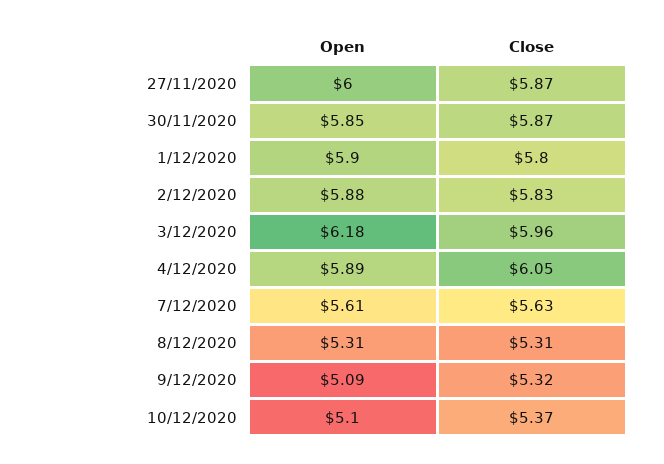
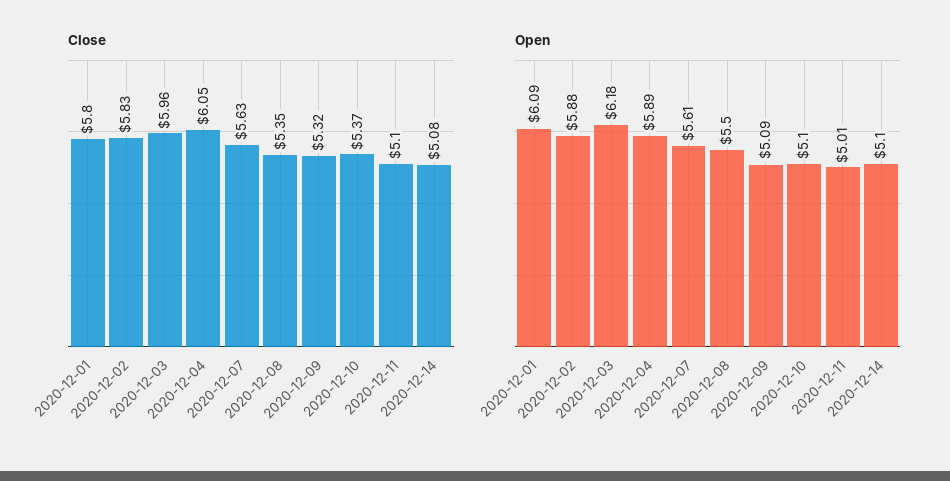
Open, 27/11/2020: 6 -> none
Close, 27/11/2020: 5.87 -> none
Open, 30/11/2020: 5.85 -> none
Close, 30/11/2020: 5.87 -> none
Open, 1/12/2020: 5.9 -> 6.09
Open, 8/12/2020: 5.31 -> 5.5
Close, 8/12/2020: 5.31 -> 5.35
Close, 2020-12-11: none -> 5.1
Close, 2020-12-14: none -> 5.08
Open, 2020-12-11: none -> 5.01
Open, 2020-12-14: none -> 5.1

